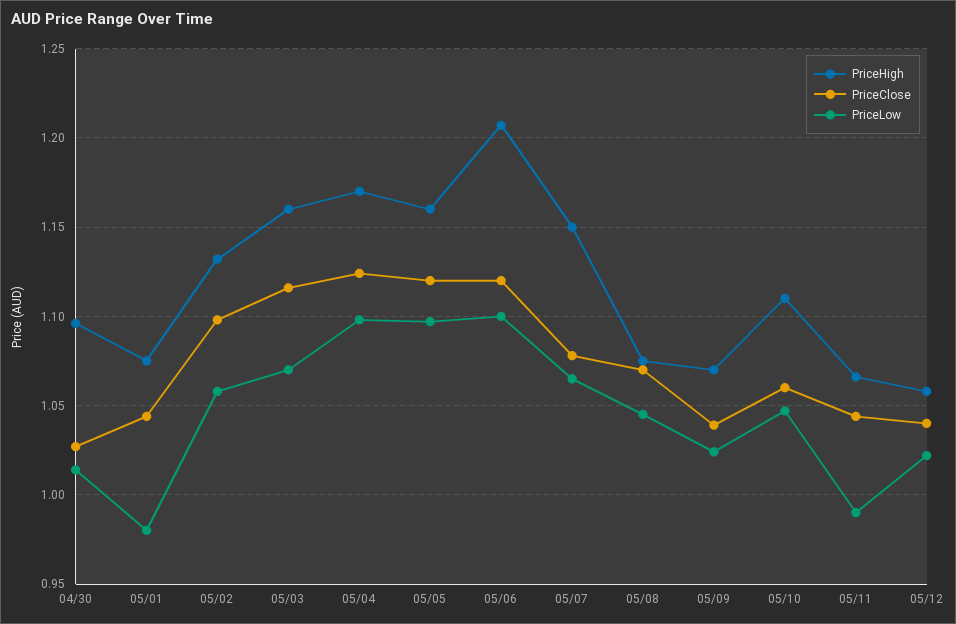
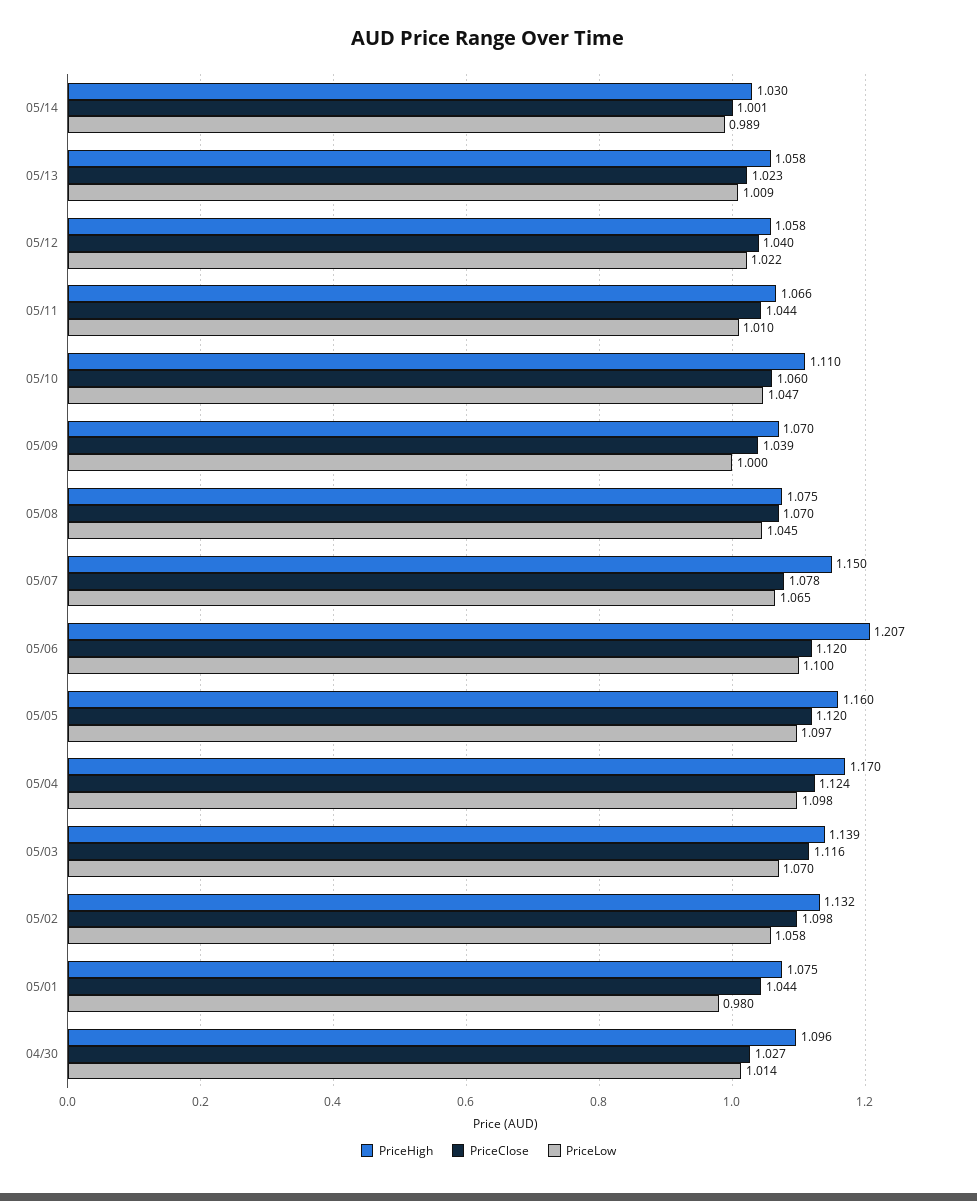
PriceHigh, 05/03: 1.16 -> 1.139
PriceLow, 05/09: 1.025 -> 1
PriceLow, 05/11: 0.99 -> 1.01
PriceHigh, 05/14: none -> 1.03
PriceClose, 05/14: none -> 1.001
PriceLow, 05/14: none -> 0.989
PriceHigh, 05/13: none -> 1.058
PriceClose, 05/13: none -> 1.023
PriceLow, 05/13: none -> 1.009

